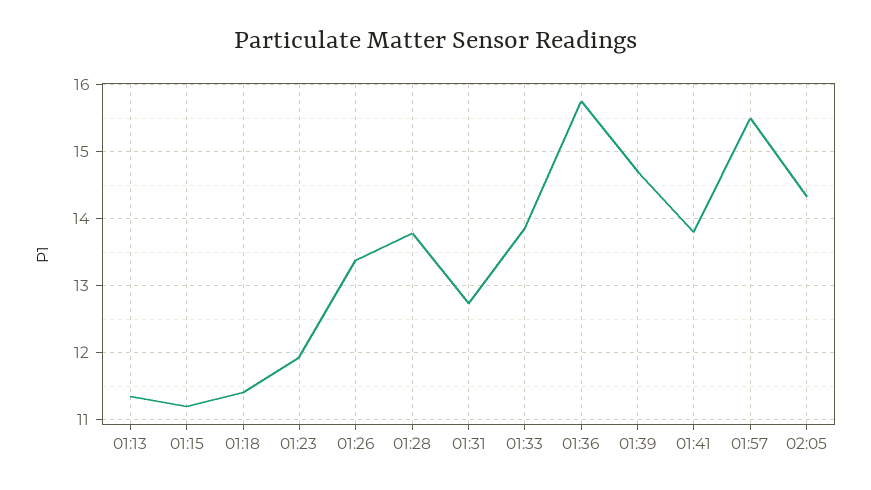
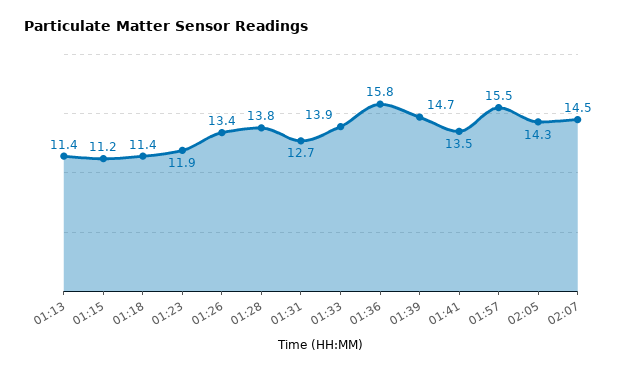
01:41: 13.8 -> 13.5
02:07: none -> 14.5

